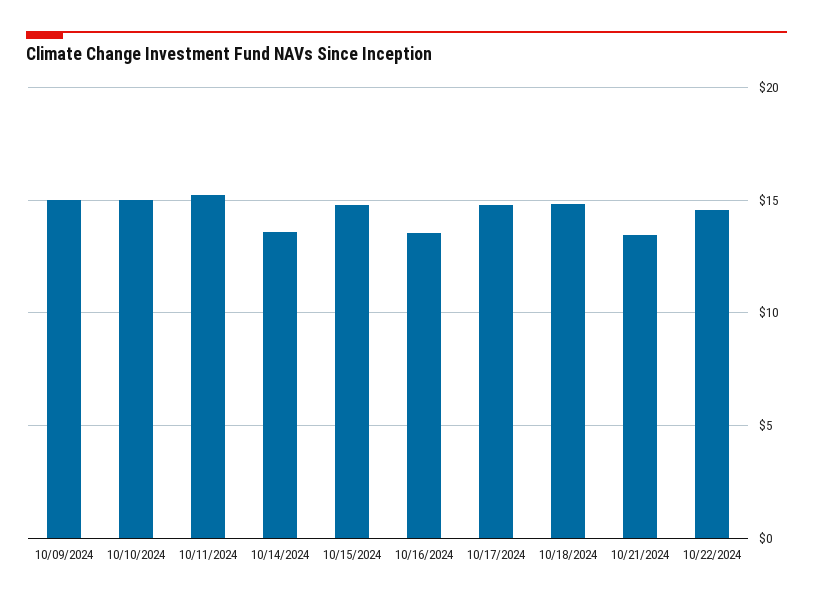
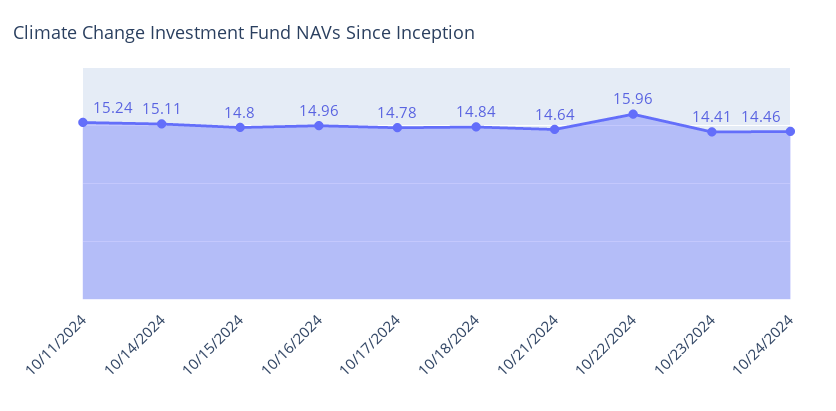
10/09/2024: 15 -> none
10/10/2024: 15 -> none
10/14/2024: 13.5 -> 15.11
10/16/2024: 13.5 -> 14.96
10/21/2024: 13.5 -> 14.64
10/22/2024: 14.5 -> 15.96
10/23/2024: none -> 14.41
10/24/2024: none -> 14.46

